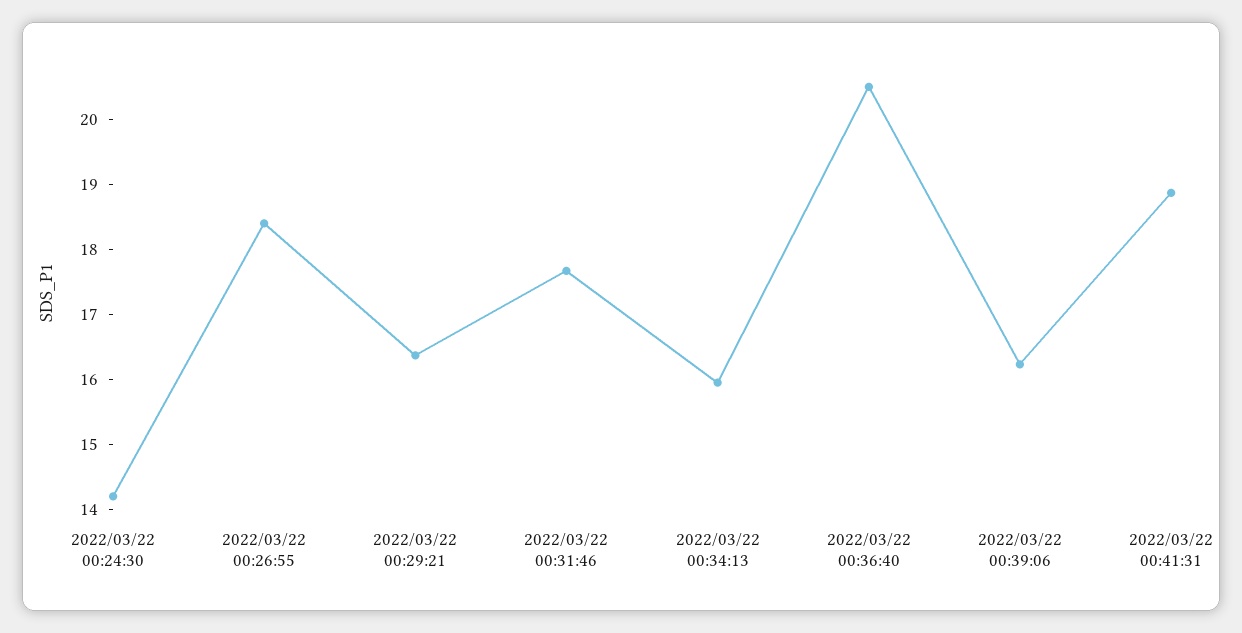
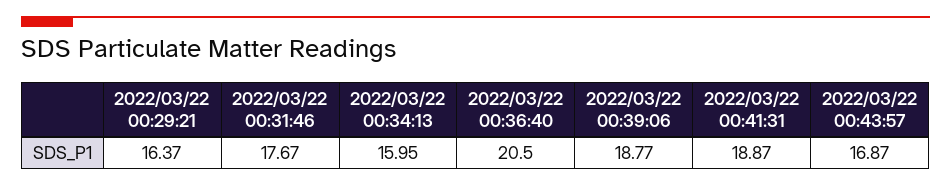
2022/03/22 00:24:30: 14.2 -> none
2022/03/22 00:26:55: 18.4 -> none
2022/03/22 00:39:06: 16.2 -> 18.77
2022/03/22 00:43:57: none -> 16.87

